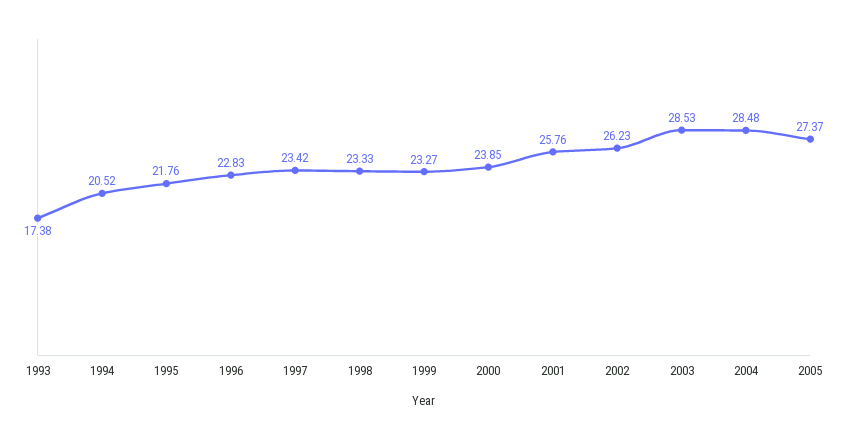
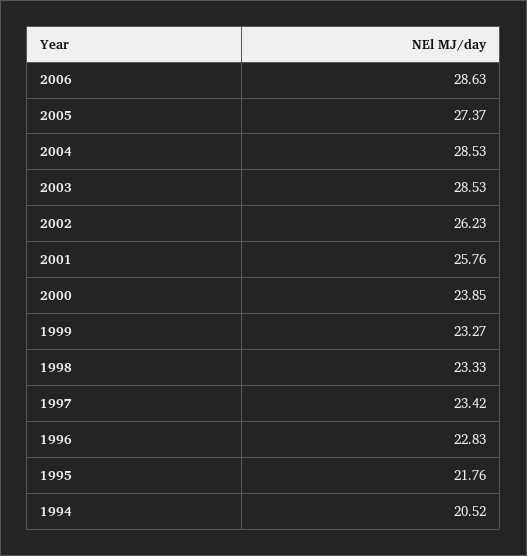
1993: 17.38 -> none
2004: 28.48 -> 28.53
2006: none -> 28.63

